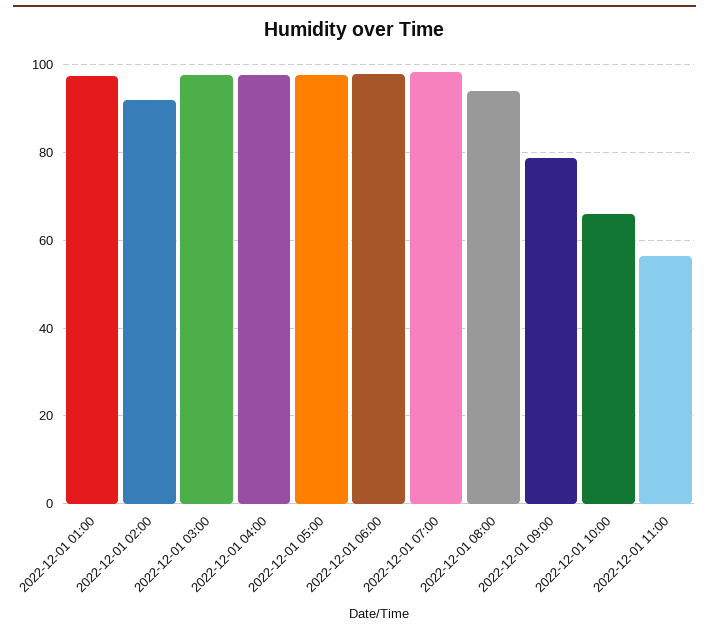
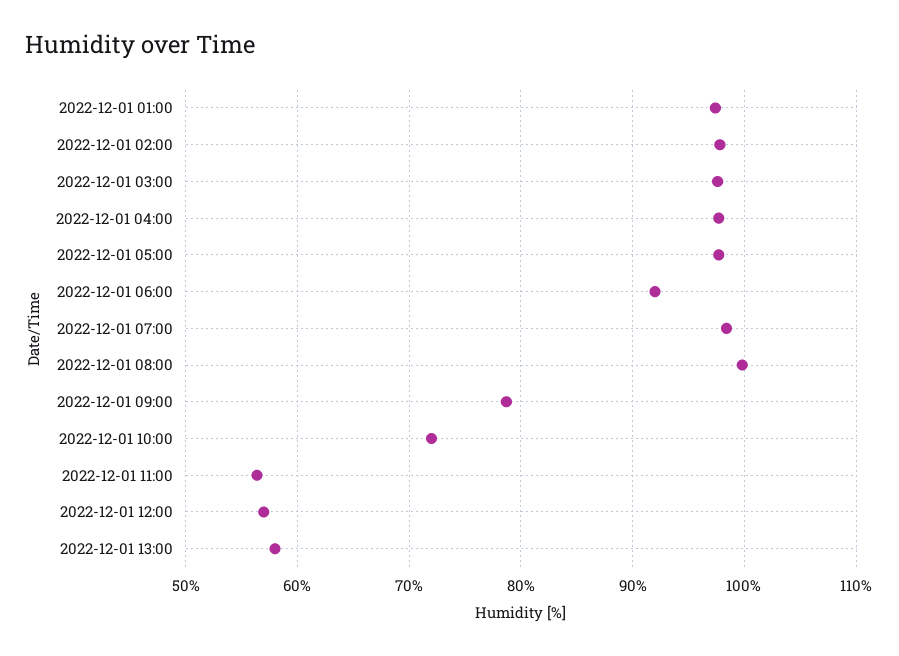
2022-12-01 02:00: 92 -> 98
2022-12-01 06:00: 98 -> 92
2022-12-01 08:00: 94 -> 100
2022-12-01 10:00: 66 -> 72
2022-12-01 12:00: none -> 57
2022-12-01 13:00: none -> 58

